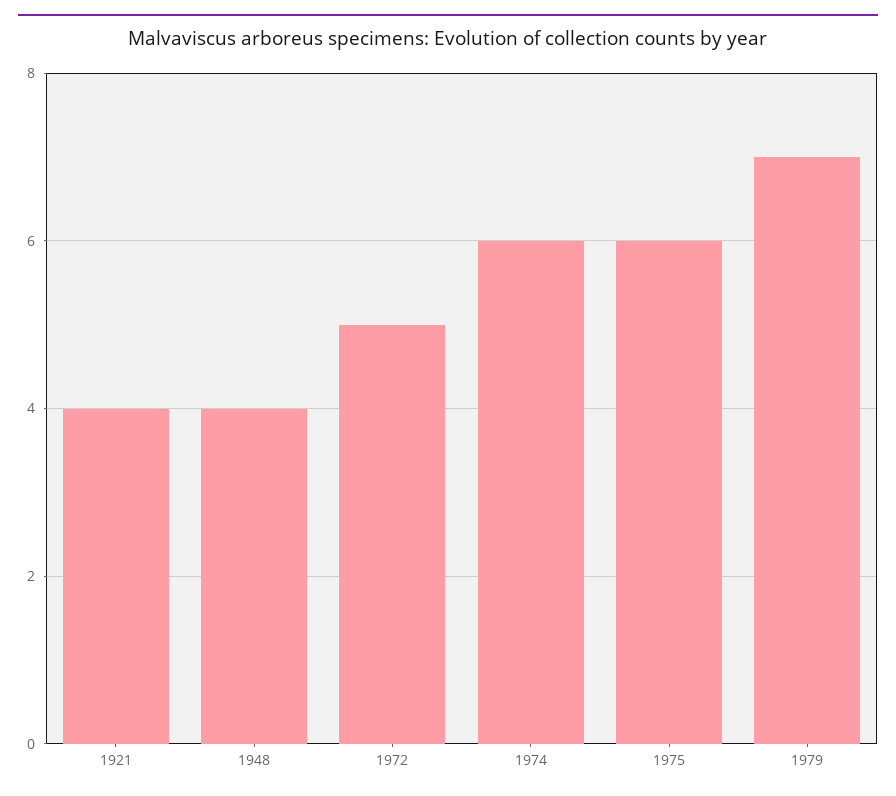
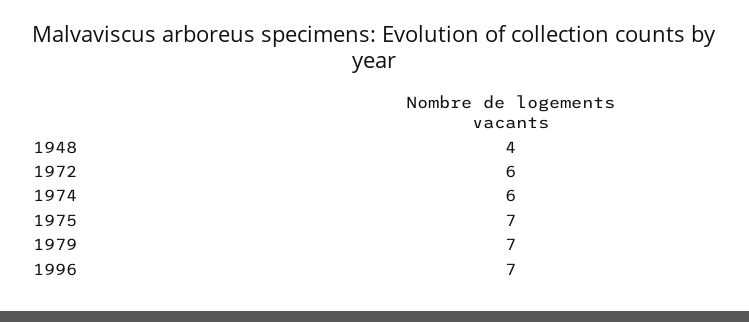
1921: 4 -> none
1972: 5 -> 6
1975: 6 -> 7
1996: none -> 7

